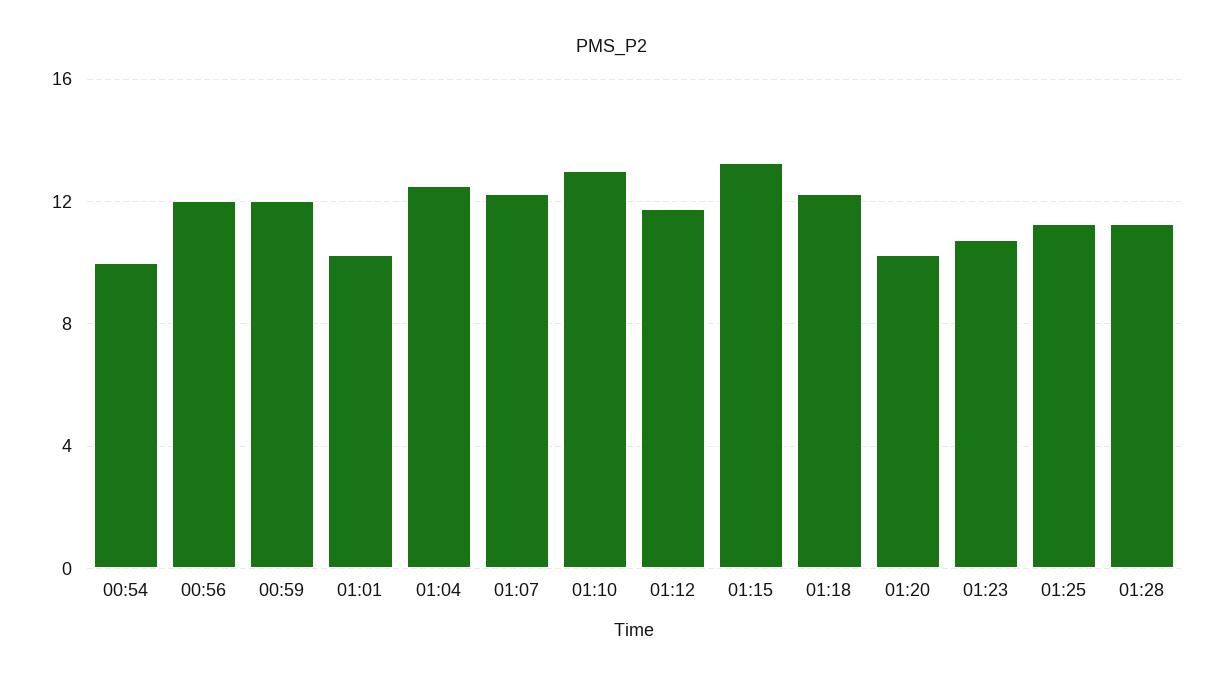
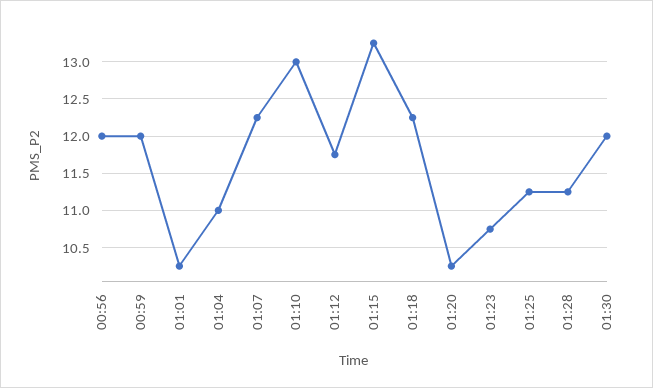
00:54: 10 -> none
01:04: 12.5 -> 11
01:30: none -> 12

